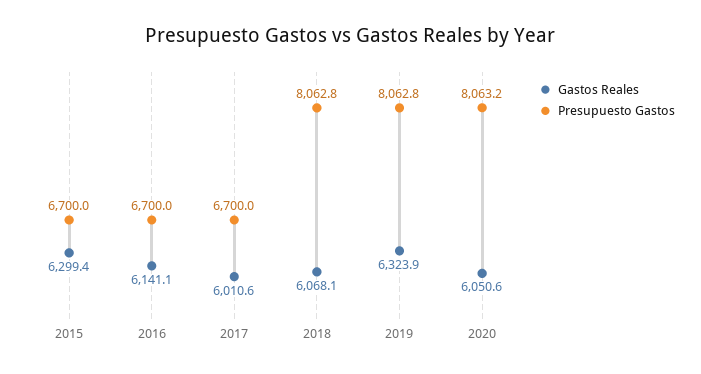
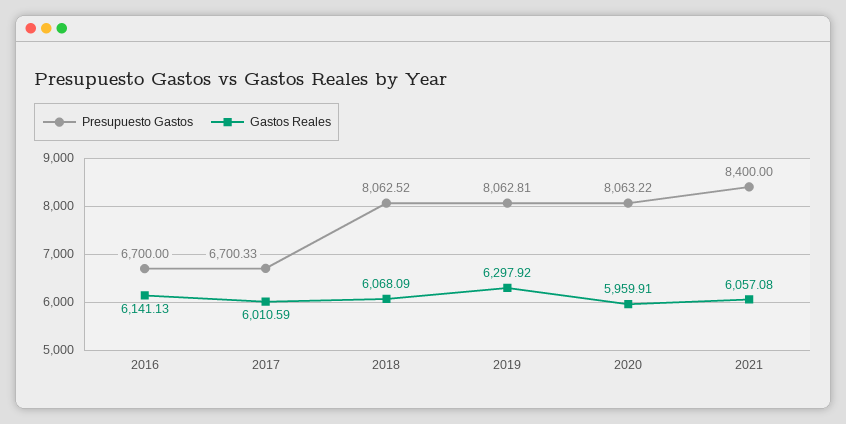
Gastos Reales, 2015: 6299.4 -> none
Presupuesto Gastos, 2015: 6700 -> none
Presupuesto Gastos, 2017: 6700 -> 6700.33
Presupuesto Gastos, 2018: 8062.8 -> 8062.52
Gastos Reales, 2019: 6323.9 -> 6297.92
Gastos Reales, 2020: 6050.6 -> 5959.91
Presupuesto Gastos, 2021: none -> 8400
Gastos Reales, 2021: none -> 6057.08

